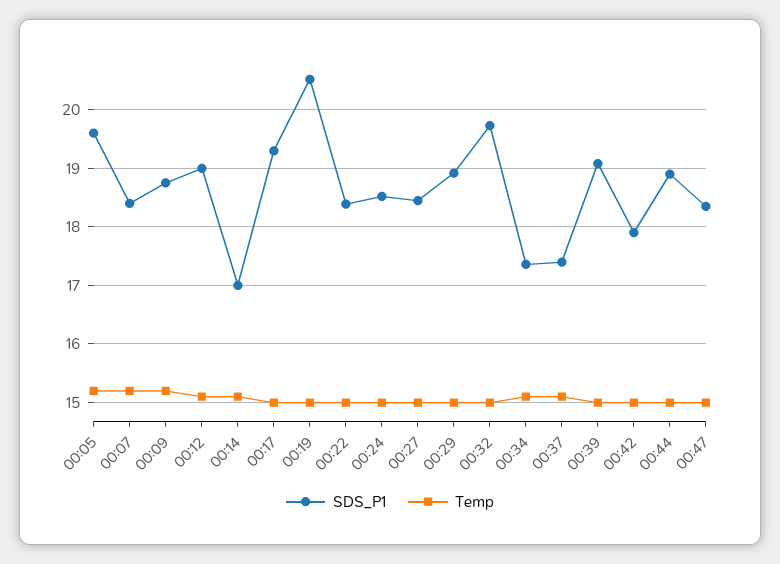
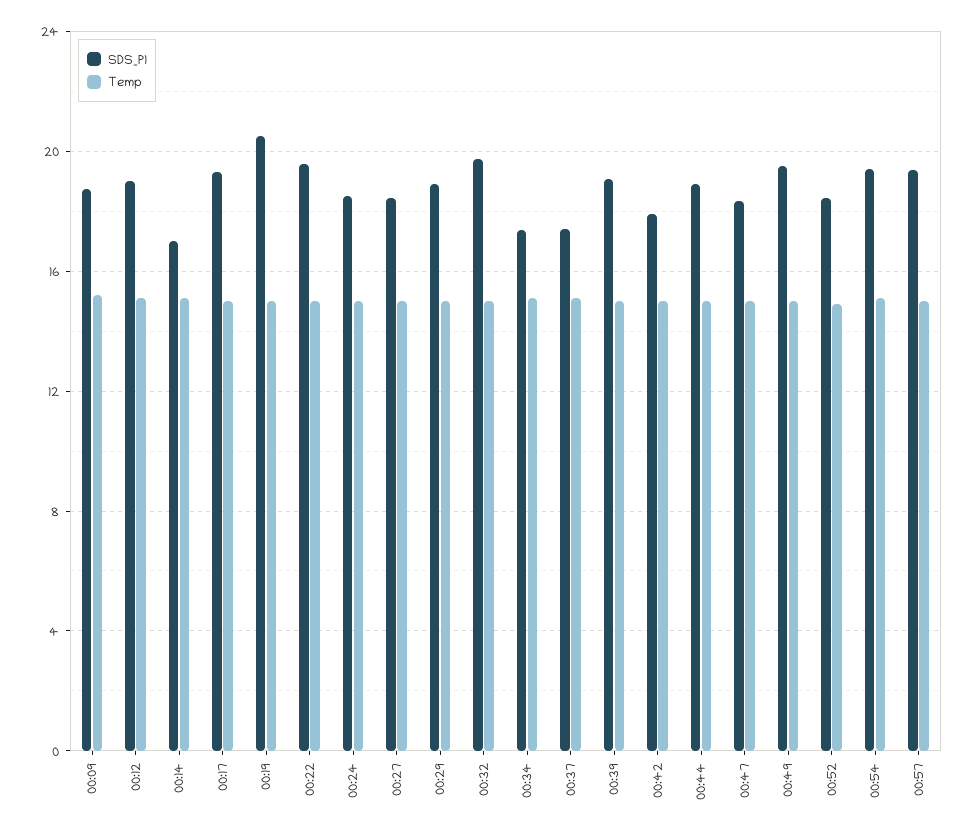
SDS_P1, 00:05: 19.6 -> none
Temp, 00:05: 15.2 -> none
SDS_P1, 00:07: 18.4 -> none
Temp, 00:07: 15.2 -> none
SDS_P1, 00:22: 18.4 -> 19.5
SDS_P1, 00:49: none -> 19.5
Temp, 00:49: none -> 15
SDS_P1, 00:52: none -> 18.5
Temp, 00:52: none -> 15
SDS_P1, 00:54: none -> 19.5
Temp, 00:54: none -> 15
SDS_P1, 00:57: none -> 19.5
Temp, 00:57: none -> 15

